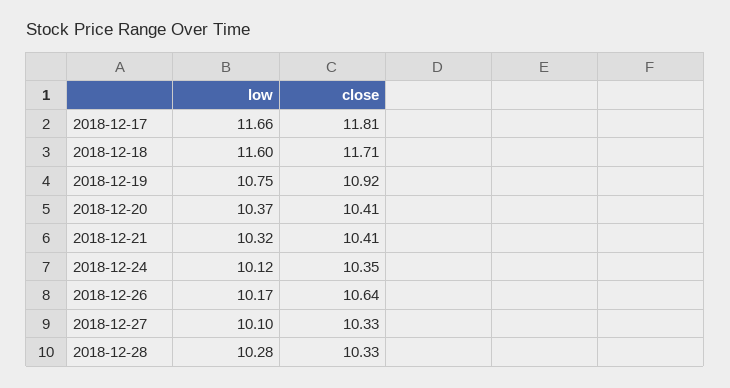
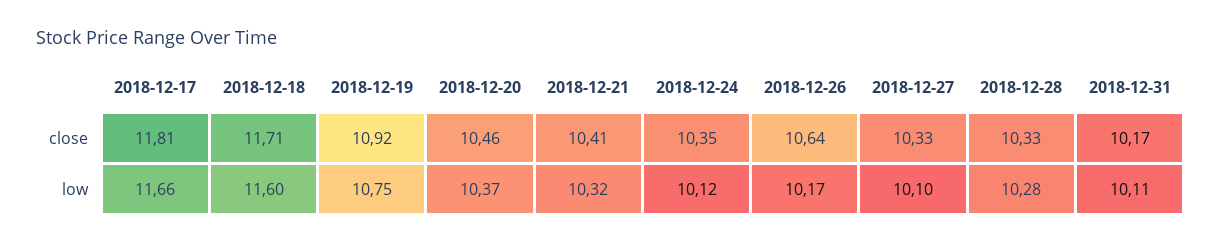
close, 2018-12-20: 10.41 -> 10.46
close, 2018-12-31: none -> 10.17
low, 2018-12-31: none -> 10.11

